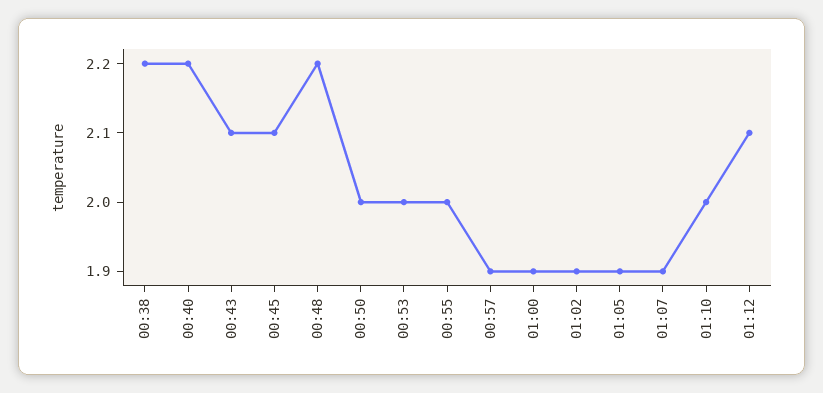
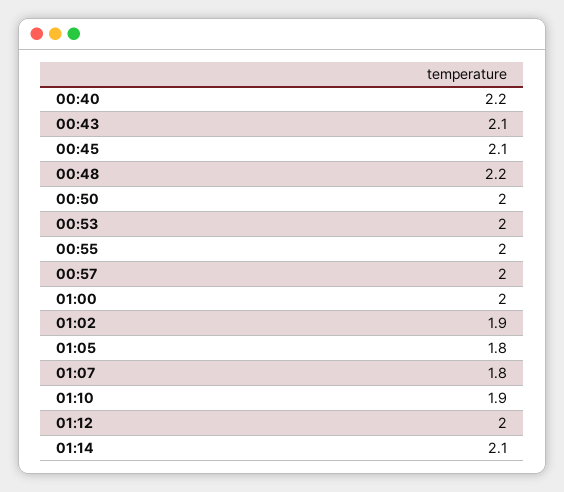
00:38: 2.2 -> none
00:57: 1.9 -> 2
01:00: 1.9 -> 2
01:05: 1.9 -> 1.8
01:07: 1.9 -> 1.8
01:10: 2 -> 1.9
01:12: 2.1 -> 2
01:14: none -> 2.1

